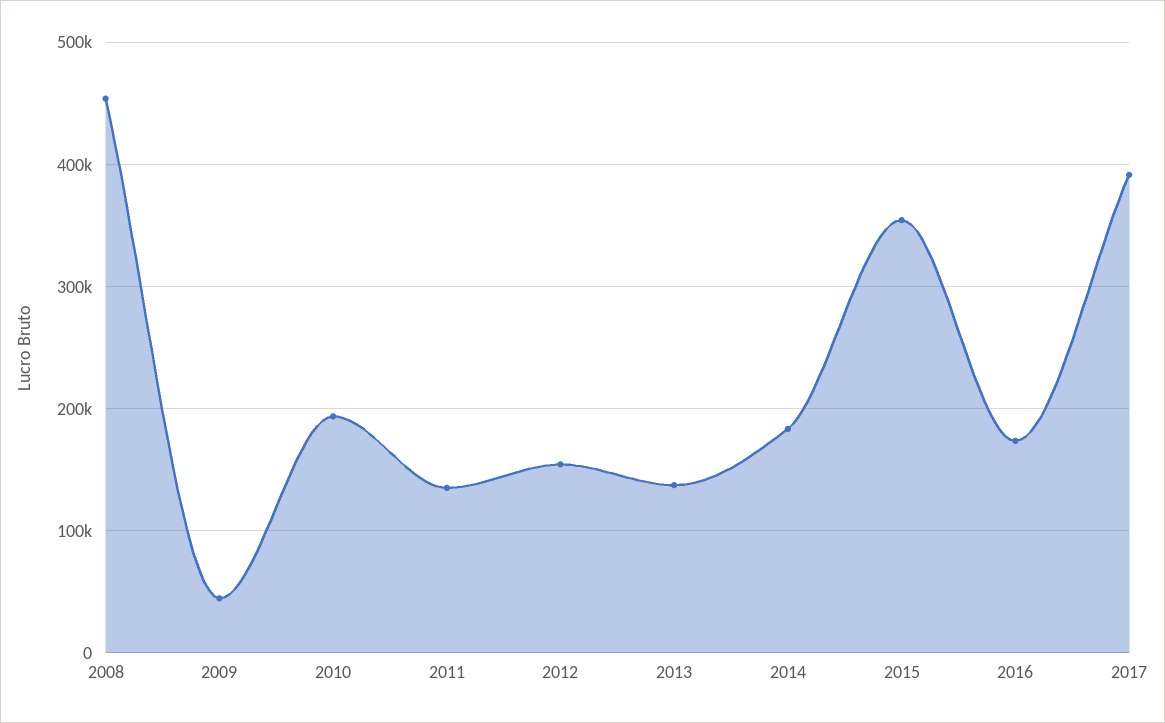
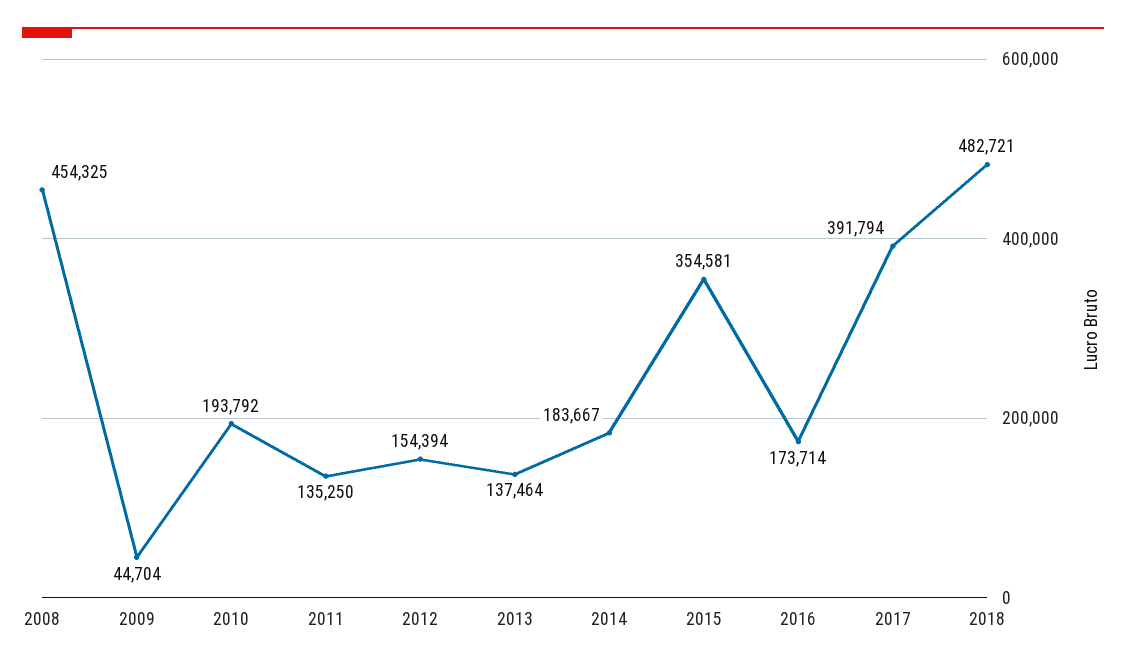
2018: none -> 482721

